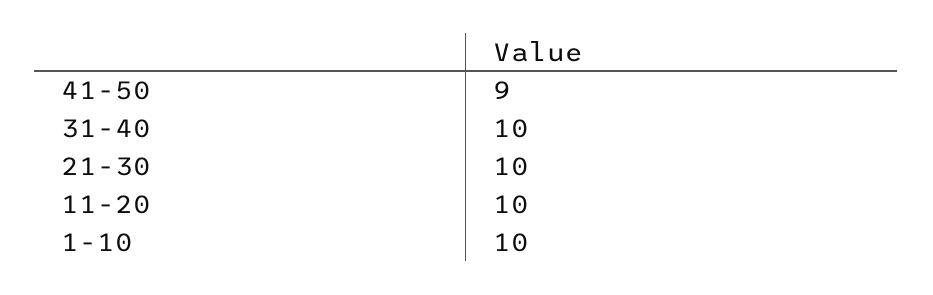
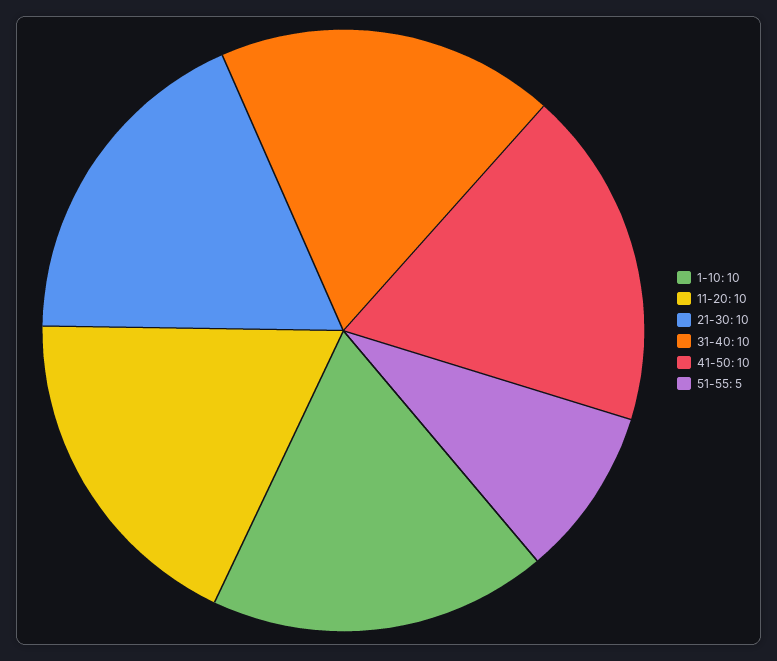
41-50: 9 -> 10
51-55: none -> 5

